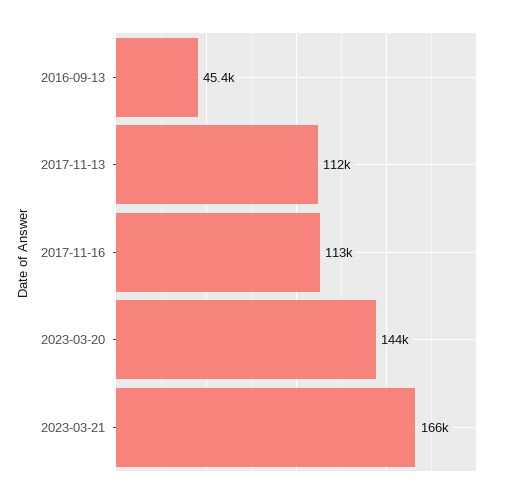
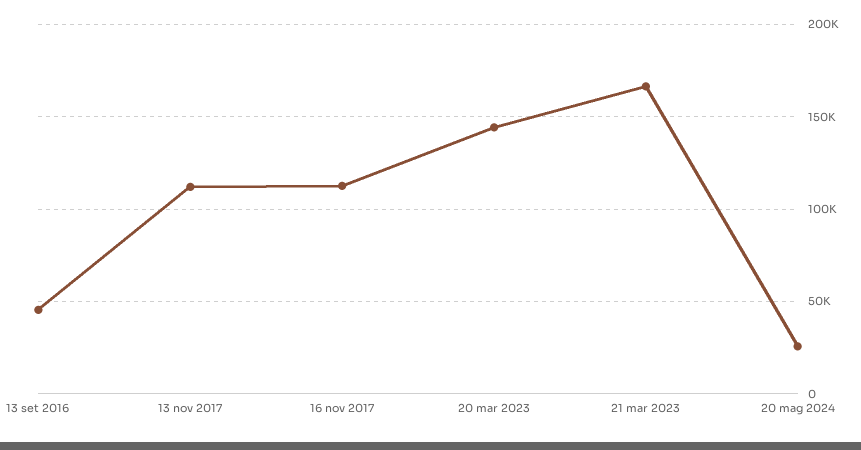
20 mag 2024: none -> 25000

